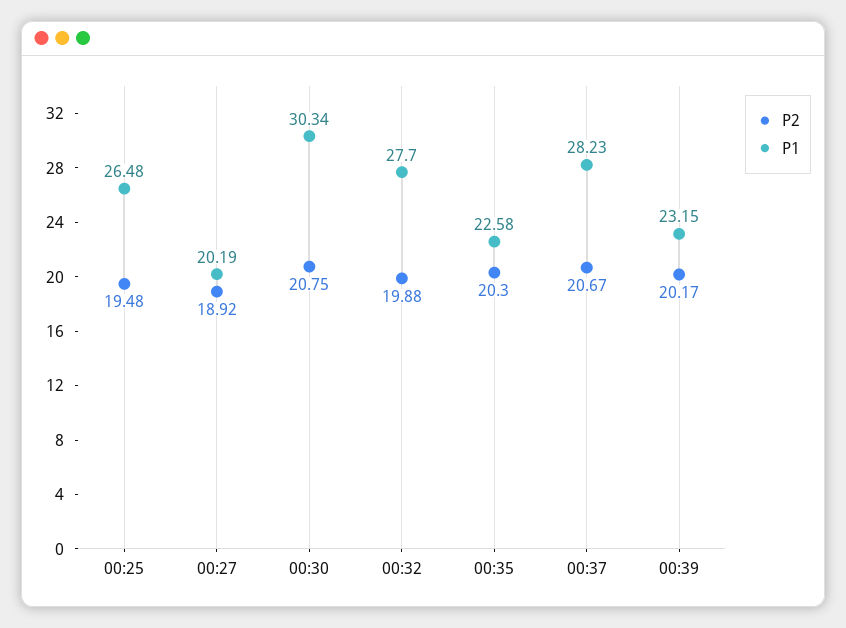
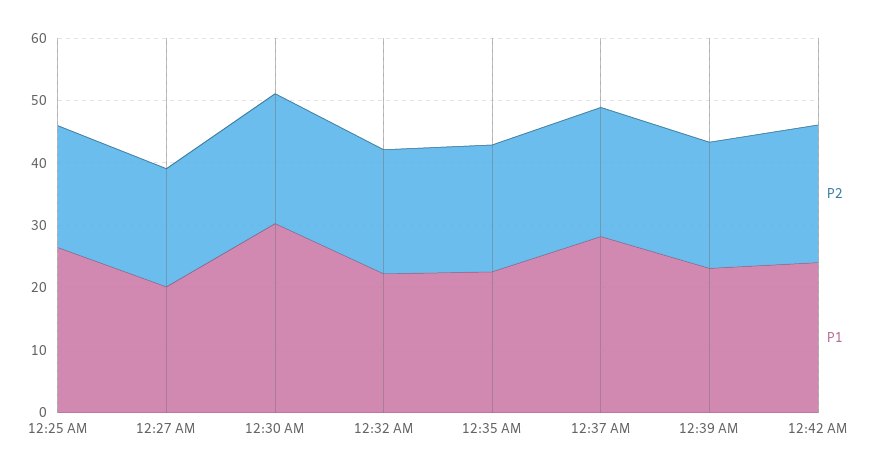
P1, 00:32: 27.7 -> 22
P2, 12:42 AM: none -> 22
P1, 12:42 AM: none -> 24

